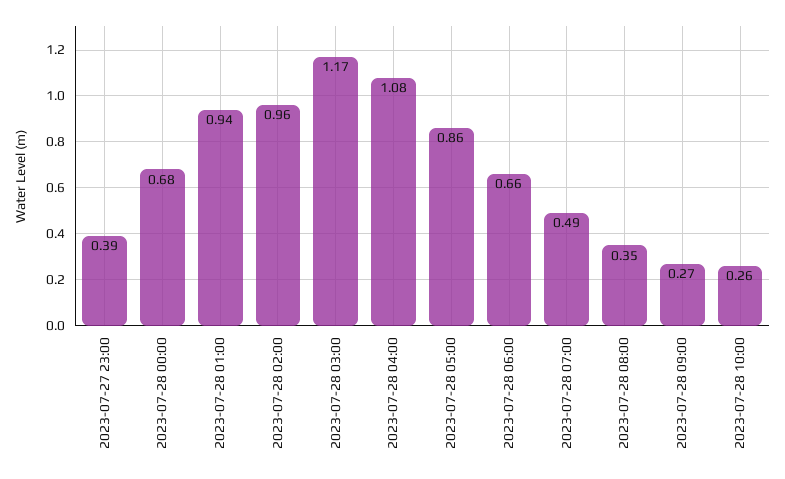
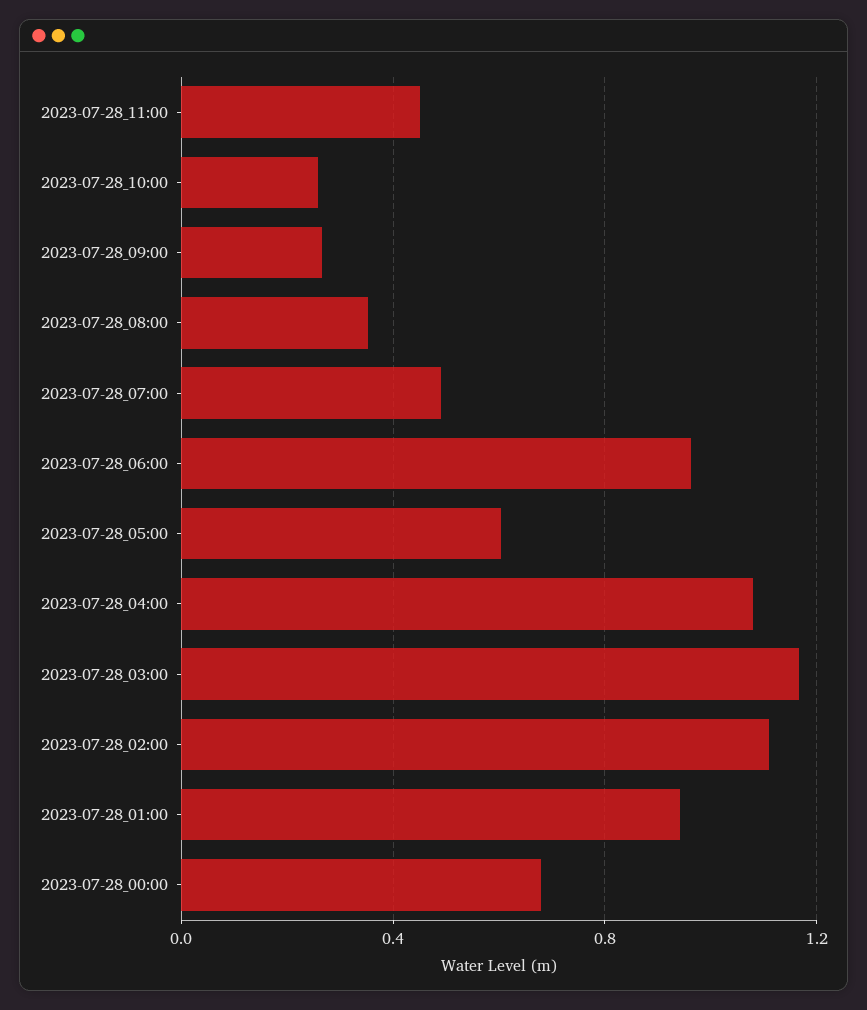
2023-07-27 23:00: 0.39 -> none
2023-07-28 02:00: 0.96 -> 1.1
2023-07-28 05:00: 0.86 -> 0.6
2023-07-28 06:00: 0.66 -> 0.95
2023-07-28_11:00: none -> 0.45

